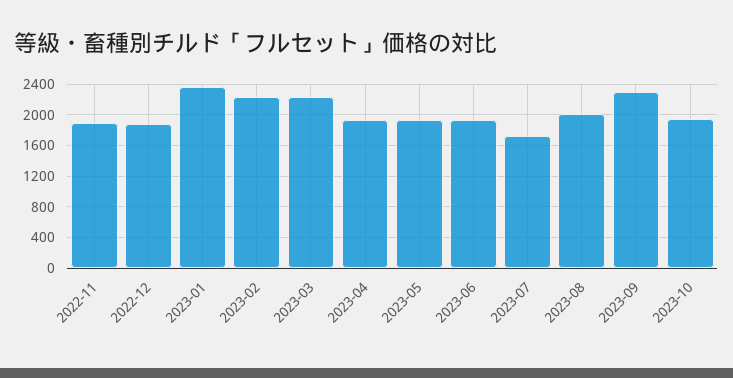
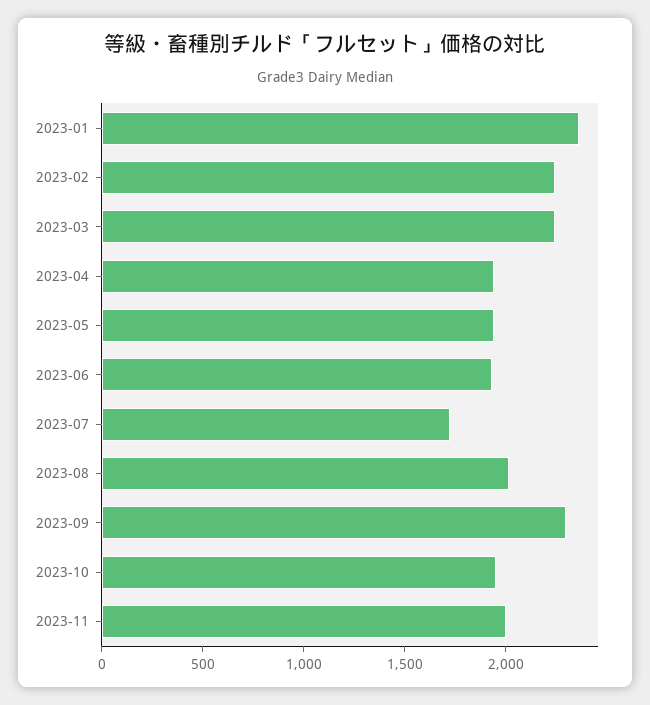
2022-11: 1900 -> none
2022-12: 1900 -> none
2023-11: none -> 2000

